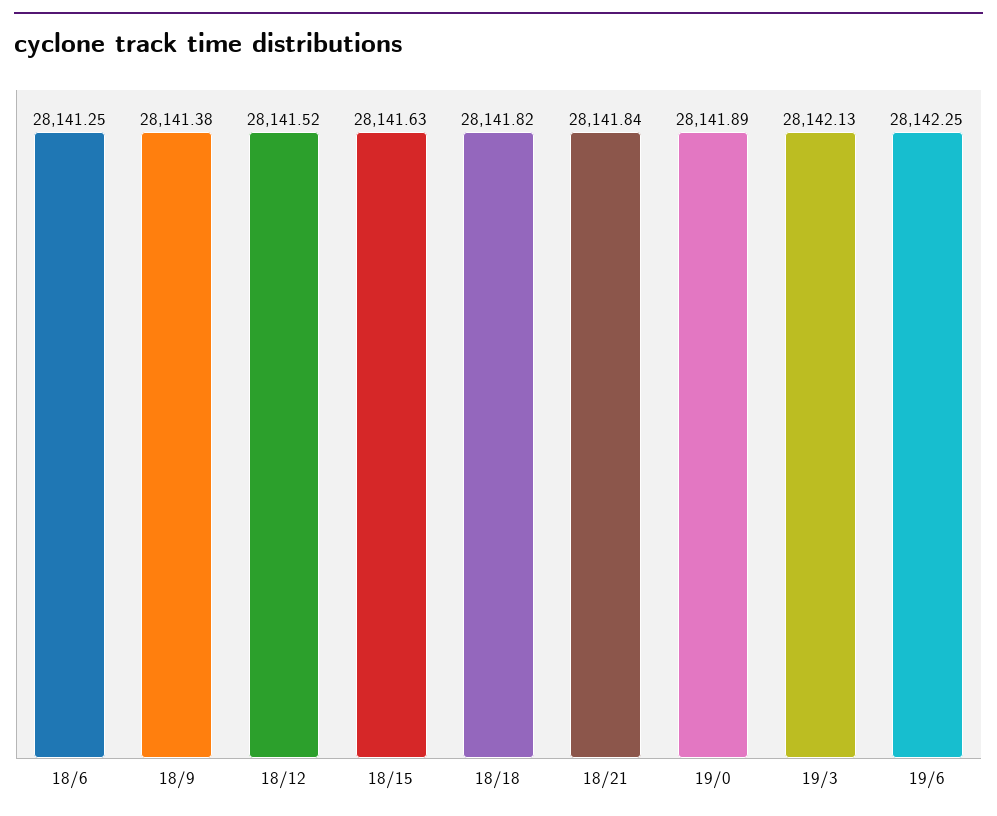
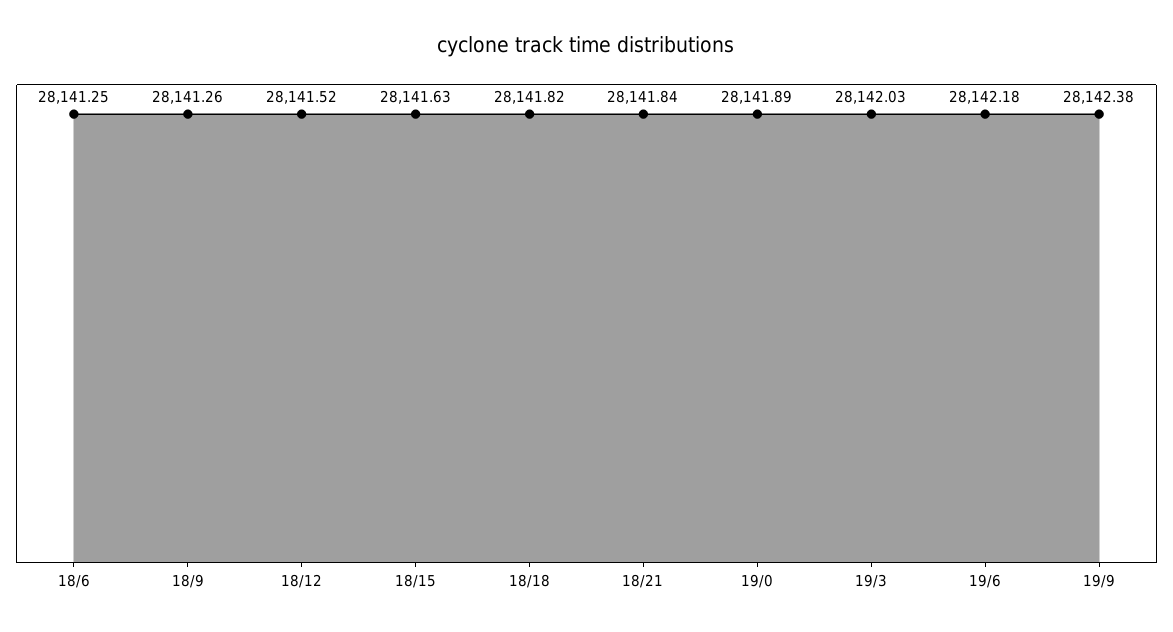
18/9: 28141.38 -> 28141.26
19/3: 28142.13 -> 28142.03
19/6: 28142.25 -> 28142.18
19/9: none -> 28142.38

